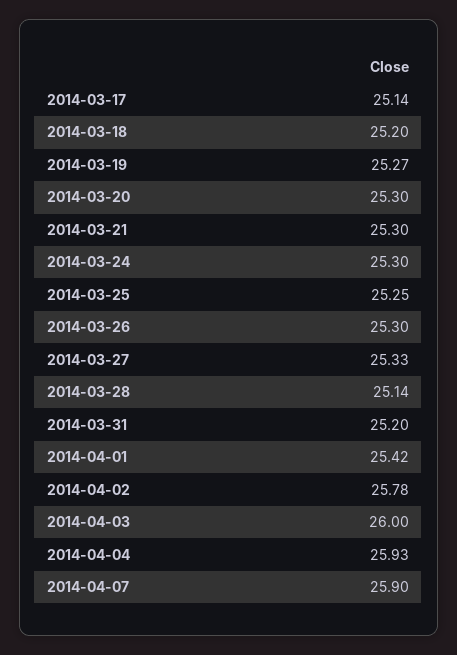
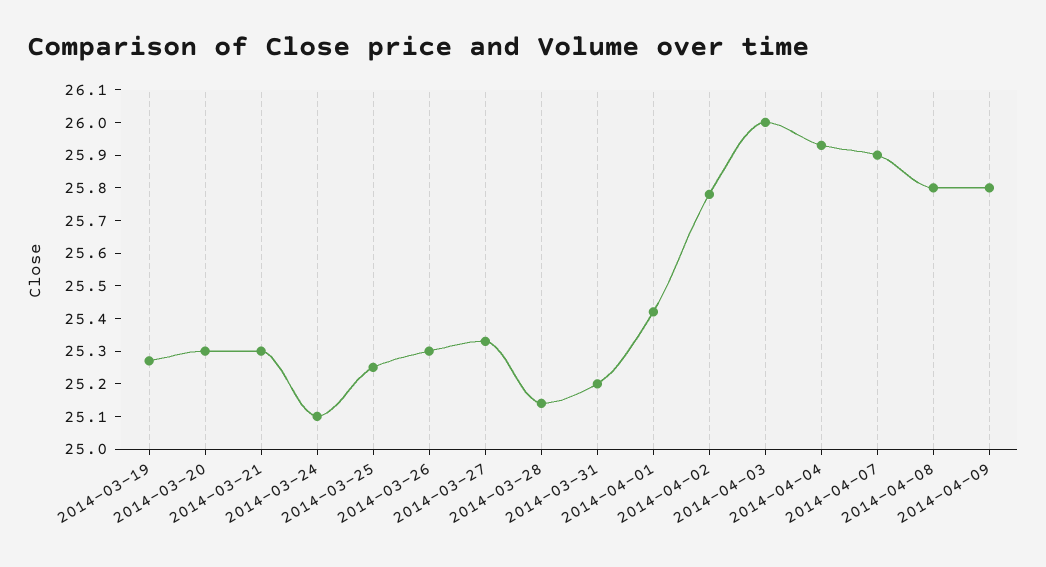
2014-03-17: 25.14 -> none
2014-03-18: 25.2 -> none
2014-03-24: 25.3 -> 25.1
2014-04-08: none -> 25.8
2014-04-09: none -> 25.8

